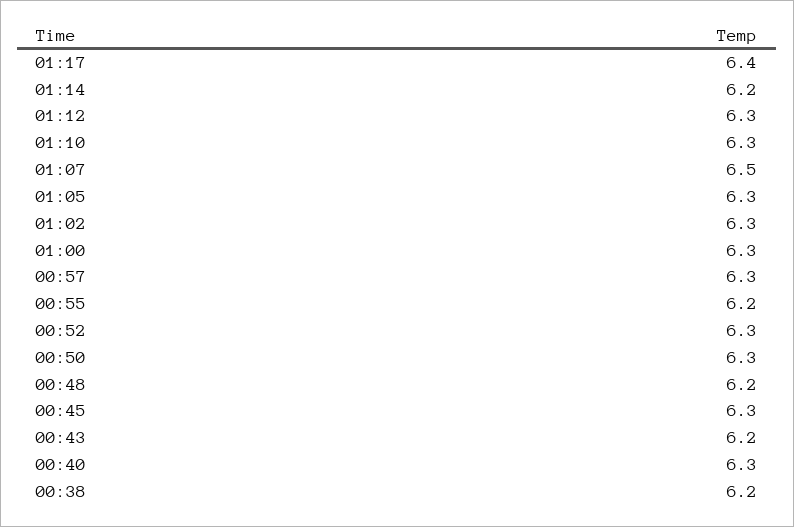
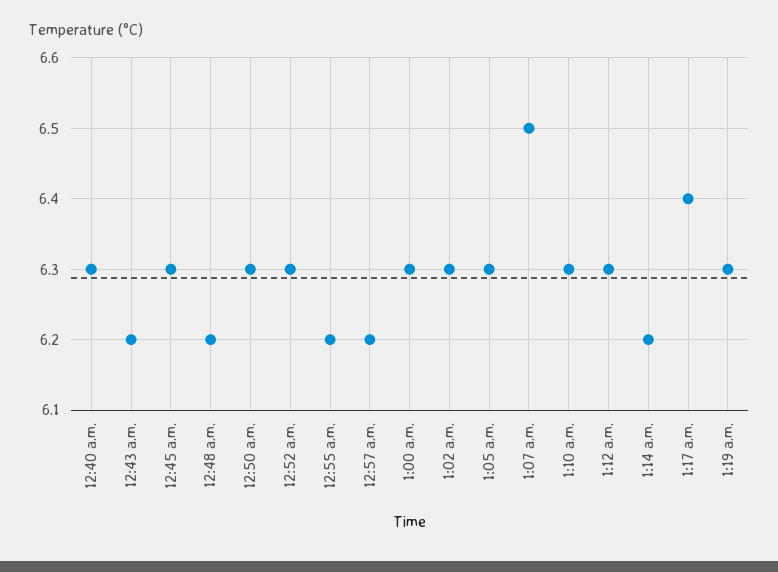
00:57: 6.3 -> 6.2
00:38: 6.2 -> none
1:19 a.m.: none -> 6.3

